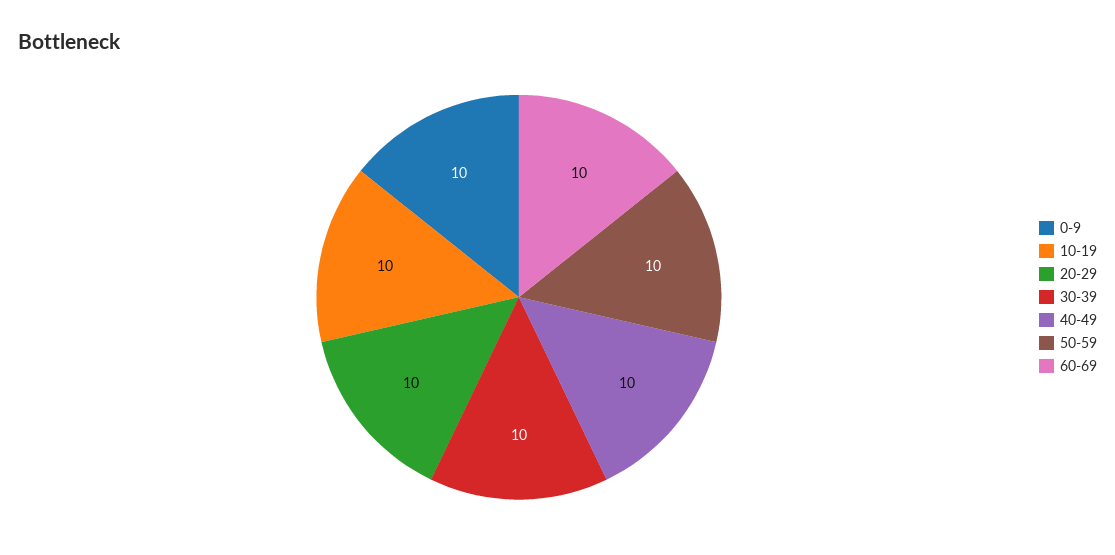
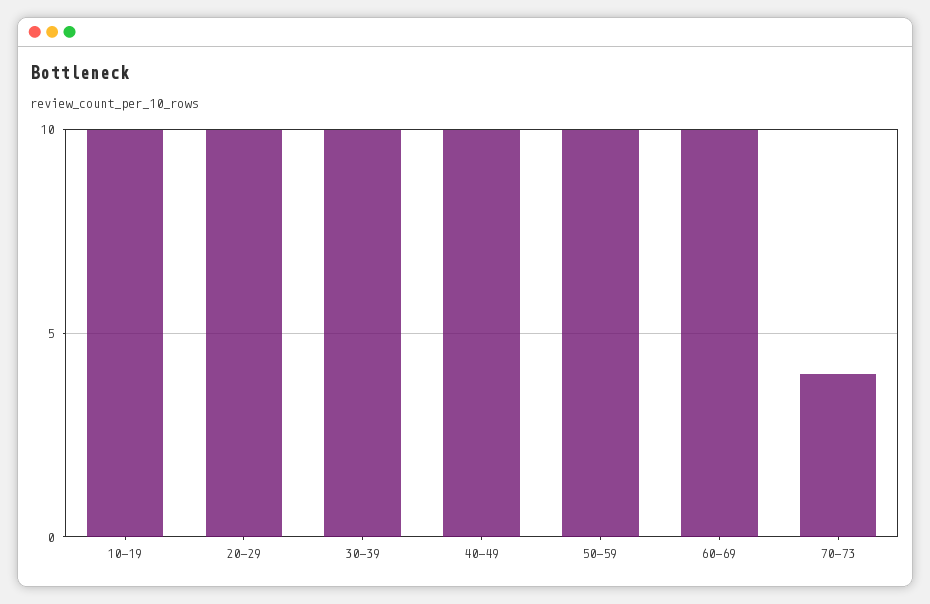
0-9: 10 -> none
70-73: none -> 4

